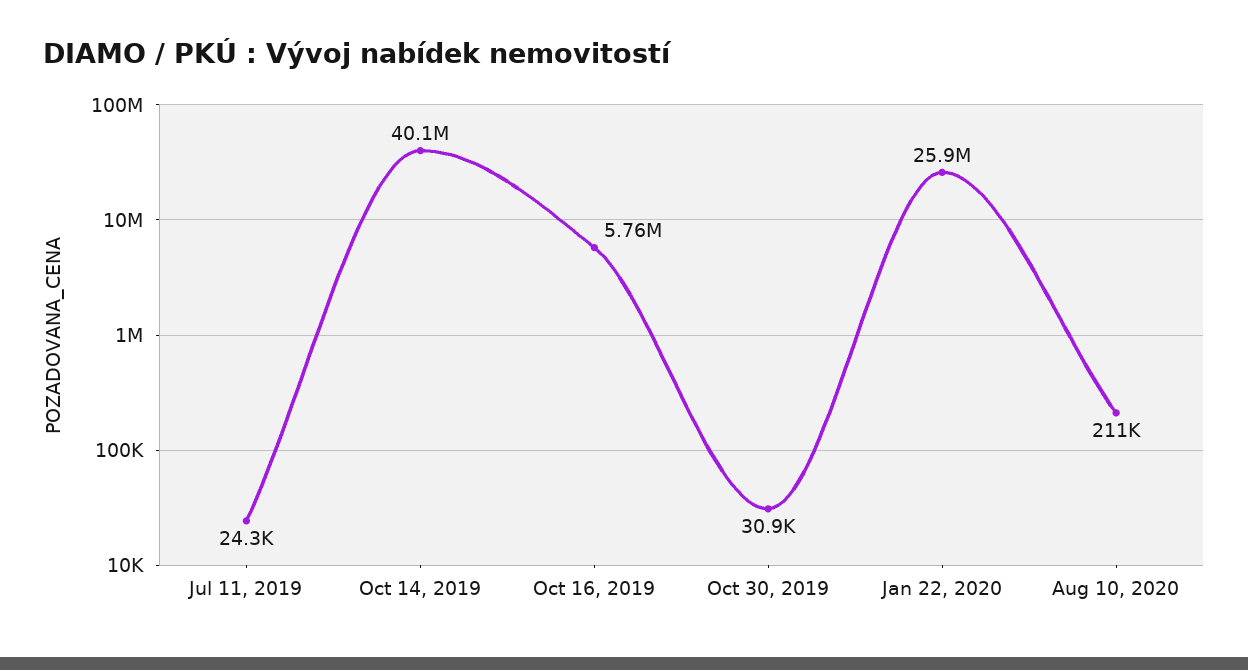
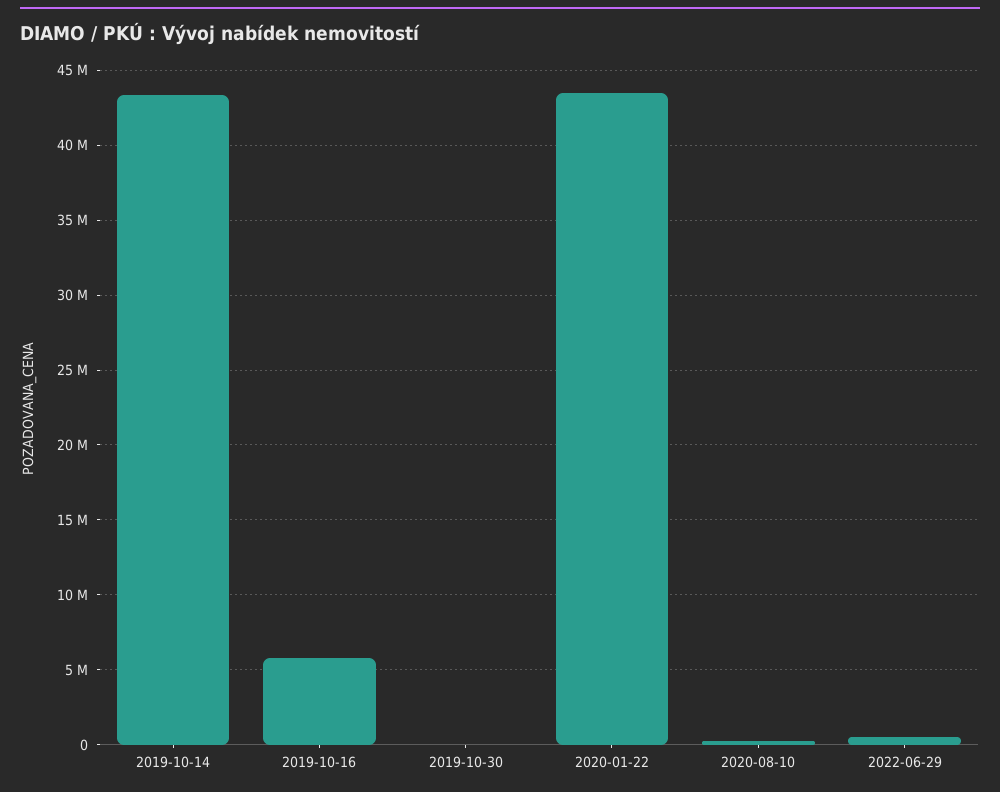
Jul 11, 2019: 24300 -> none
Oct 14, 2019: 40100000 -> 43500000
Jan 22, 2020: 25900000 -> 43500000
2022-06-29: none -> 500000

